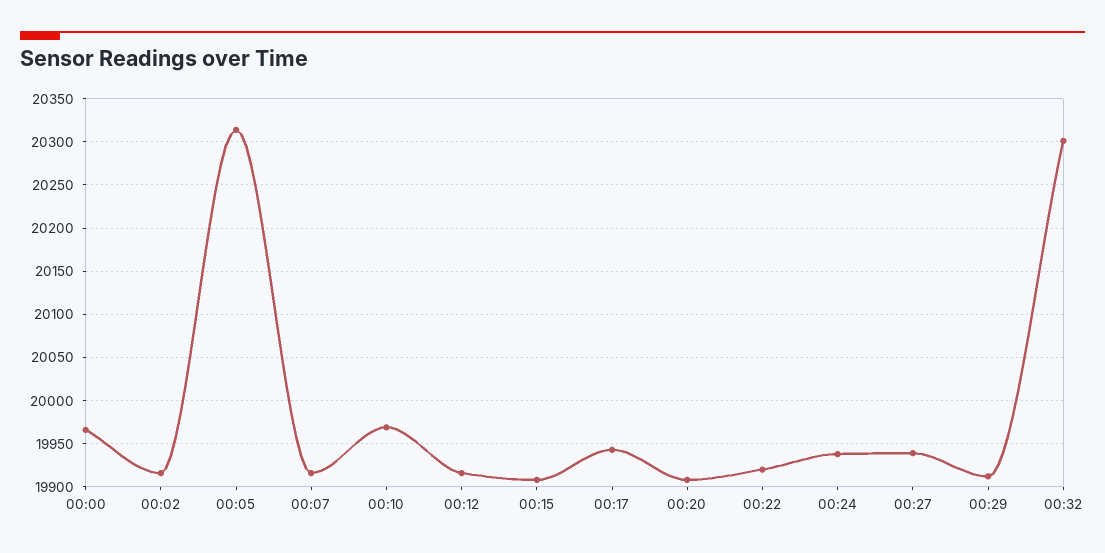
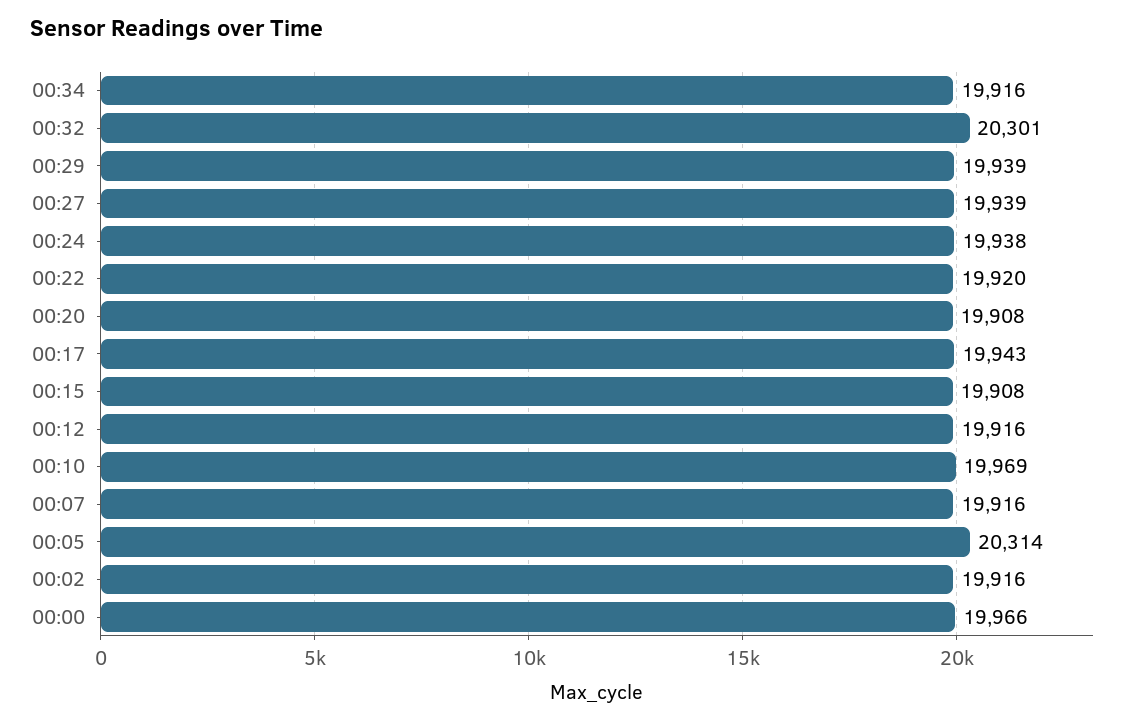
00:29: 19910 -> 19939
00:34: none -> 19916

